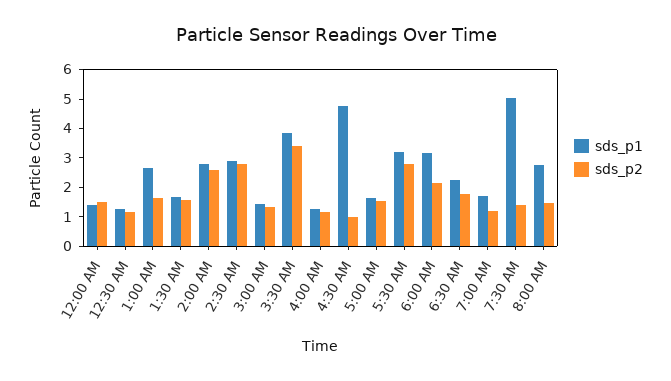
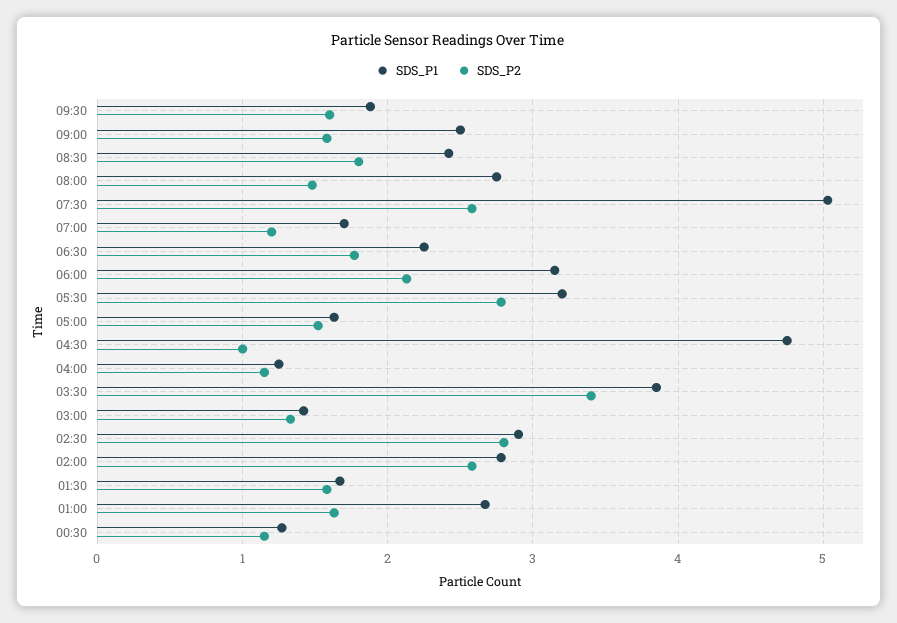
sds_p1, 12:00 AM: 1.5 -> none
sds_p2, 12:00 AM: 1.5 -> none
sds_p2, 7:30 AM: 1.5 -> 2.6
sds_p1, 09:30: none -> 1.9
sds_p2, 09:30: none -> 1.6
sds_p1, 09:00: none -> 2.5
sds_p2, 09:00: none -> 1.6
sds_p1, 08:30: none -> 2.4
sds_p2, 08:30: none -> 1.8

